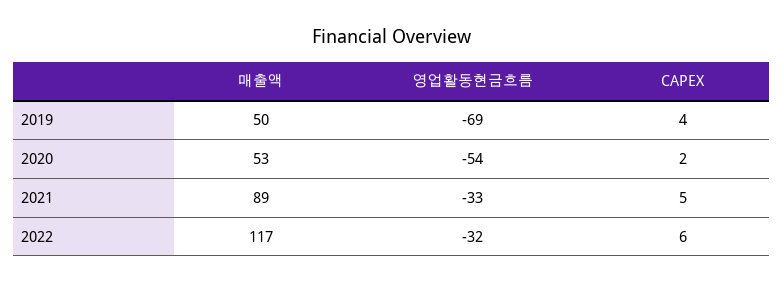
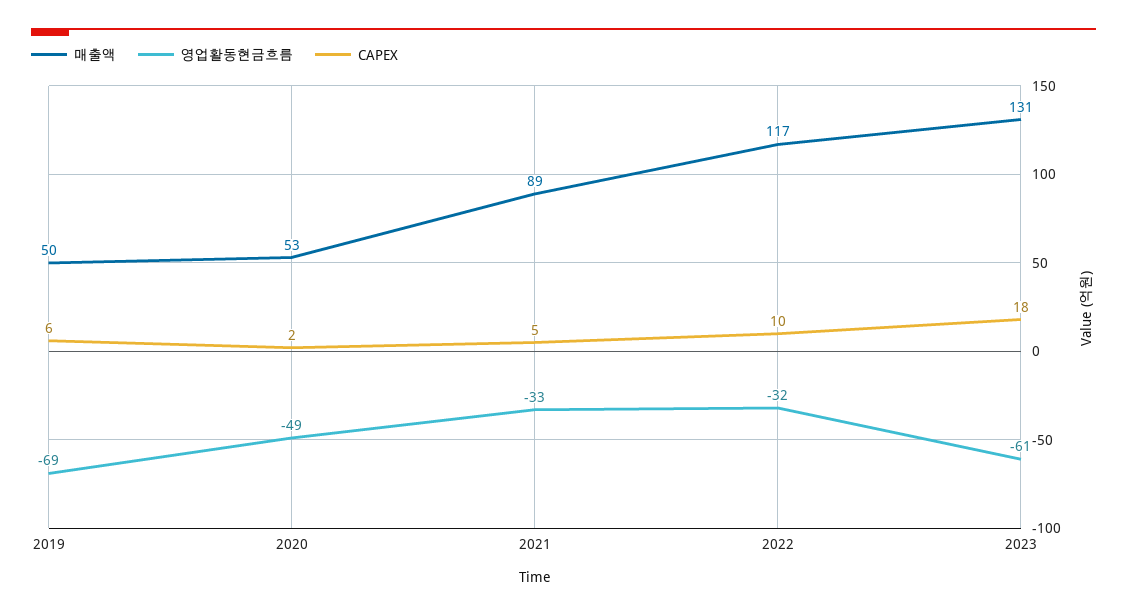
CAPEX, 2019: 4 -> 6
영업활동현금흐름, 2020: -54 -> -49
CAPEX, 2022: 6 -> 10
매출액, 2023: none -> 131
영업활동현금흐름, 2023: none -> -61
CAPEX, 2023: none -> 18

